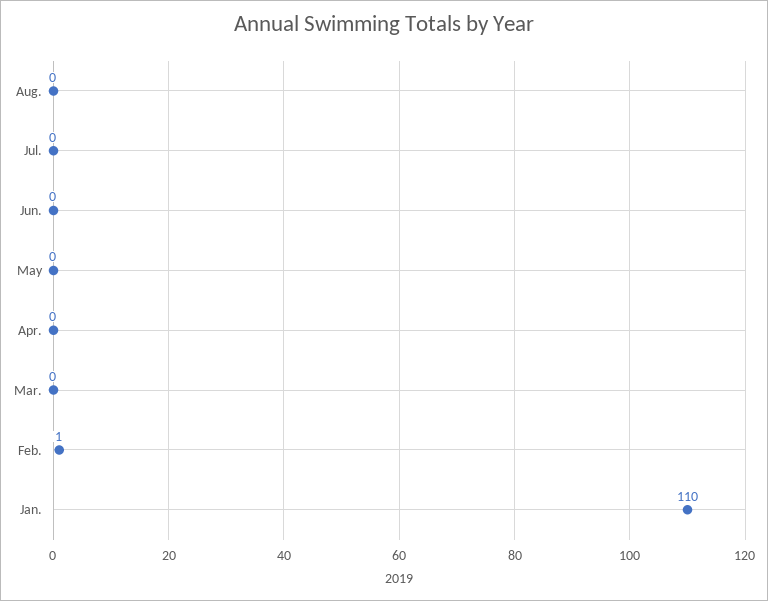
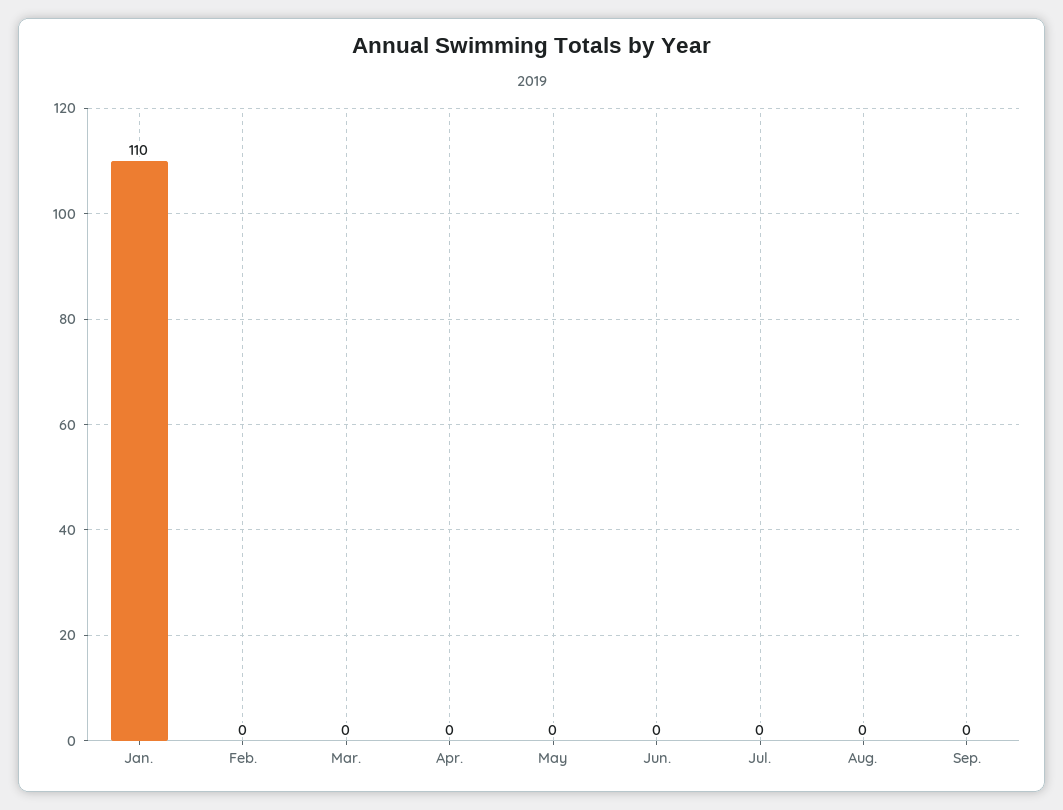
Feb.: 1 -> 0
Sep.: none -> 0

